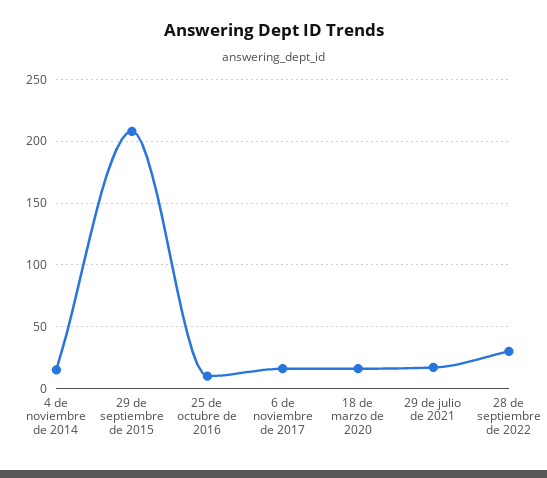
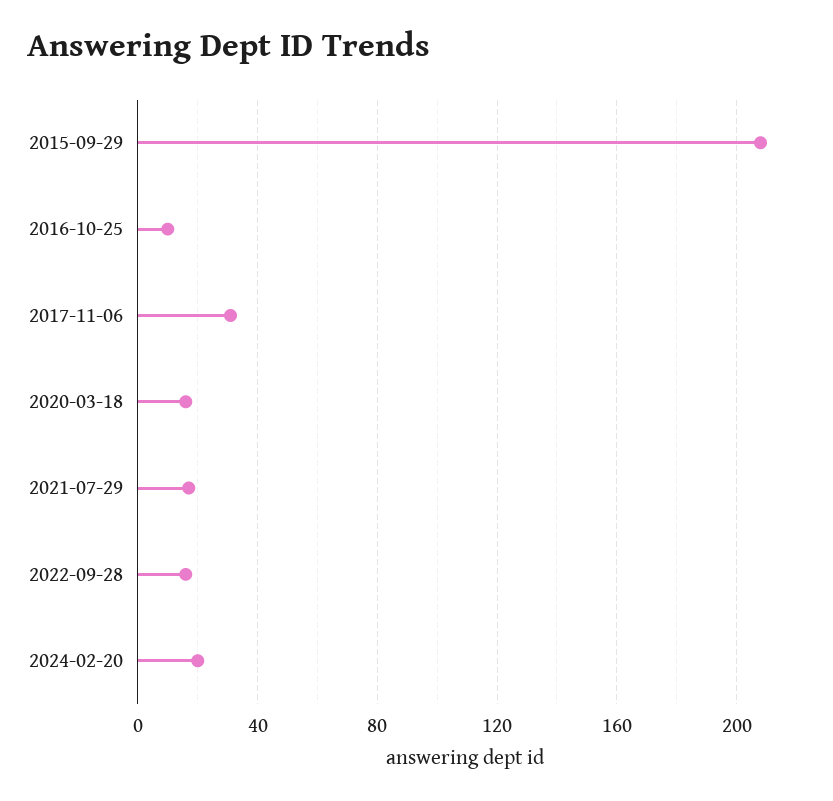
4 de noviembre de 2014: 15 -> none
6 de noviembre de 2017: 15 -> 30
28 de septiembre de 2022: 30 -> 15
2024-02-20: none -> 20

